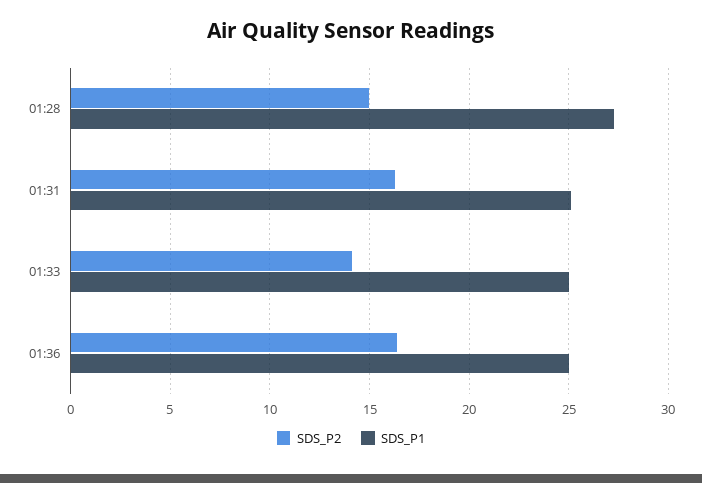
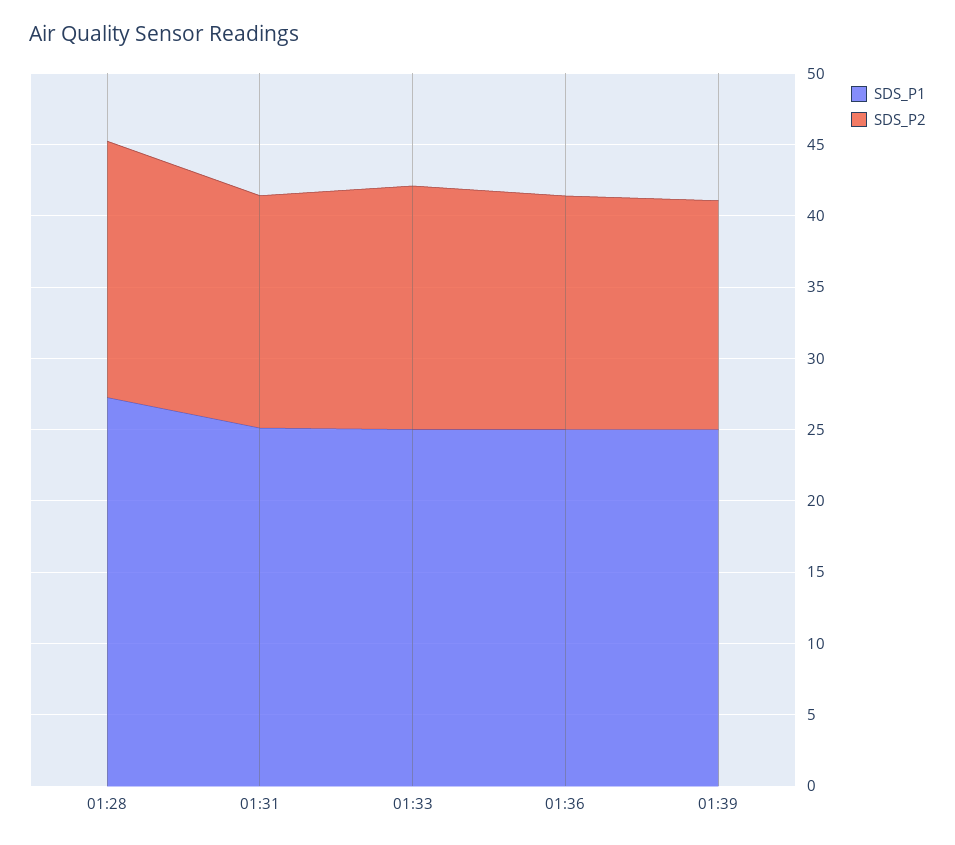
SDS_P2, 01:28: 15 -> 18
SDS_P2, 01:33: 14 -> 17
SDS_P1, 01:39: none -> 25
SDS_P2, 01:39: none -> 16

